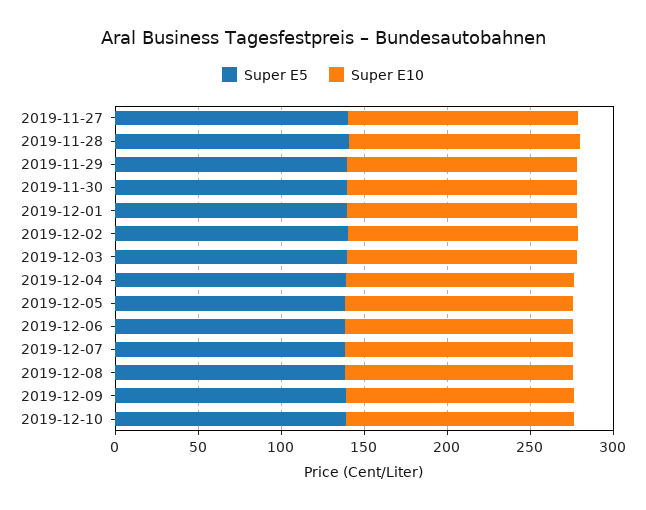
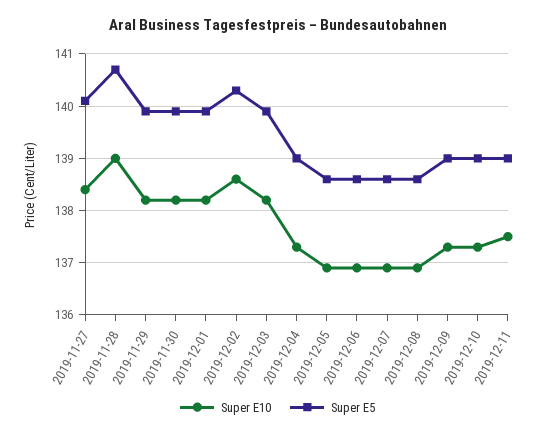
Super E10, 2019-12-11: none -> 137.5
Super E5, 2019-12-11: none -> 139

